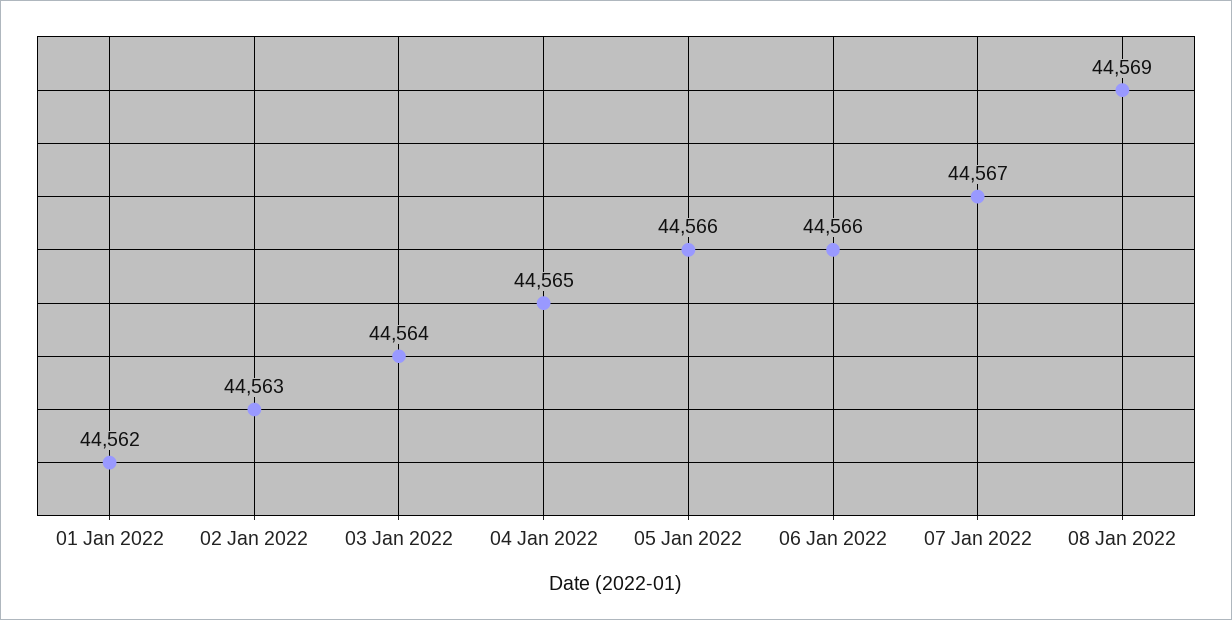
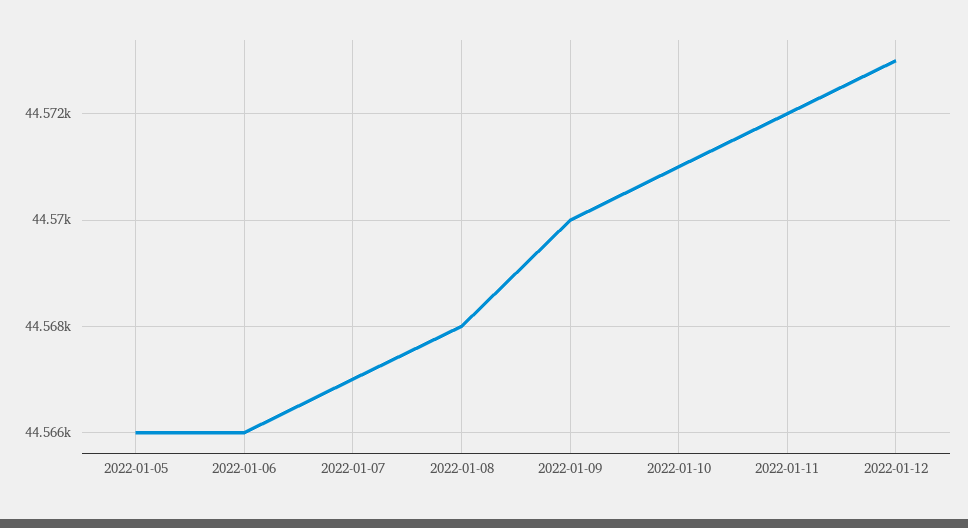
01 Jan 2022: 44562 -> none
02 Jan 2022: 44563 -> none
03 Jan 2022: 44564 -> none
04 Jan 2022: 44565 -> none
08 Jan 2022: 44569 -> 44568
2022-01-09: none -> 44570
2022-01-10: none -> 44571
2022-01-11: none -> 44572
2022-01-12: none -> 44573

